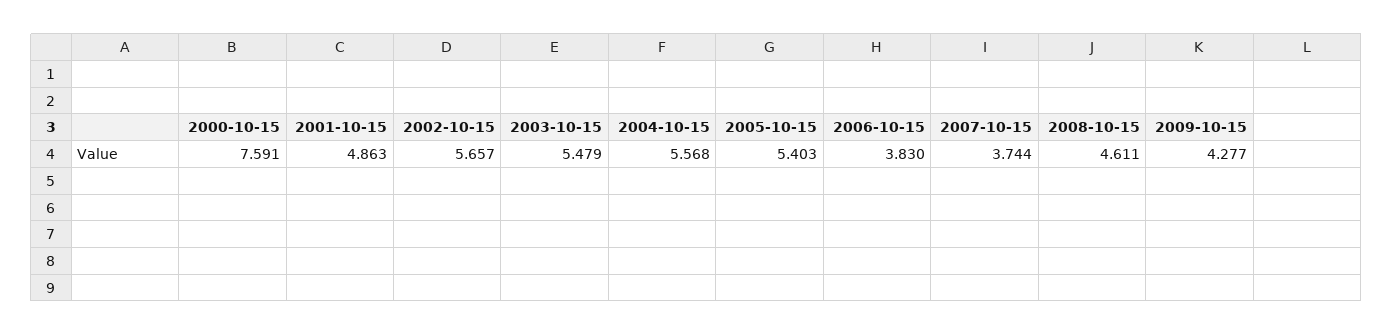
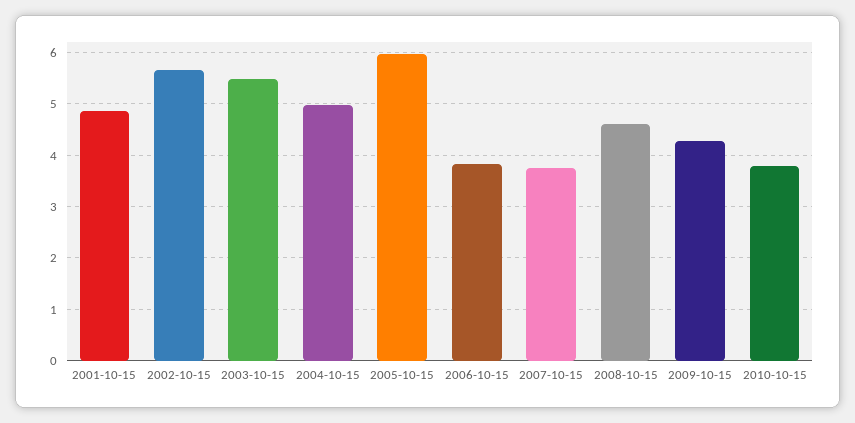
2000-10-15: 7.591 -> none
2004-10-15: 5.568 -> 5
2005-10-15: 5.403 -> 6
2010-10-15: none -> 3.8

